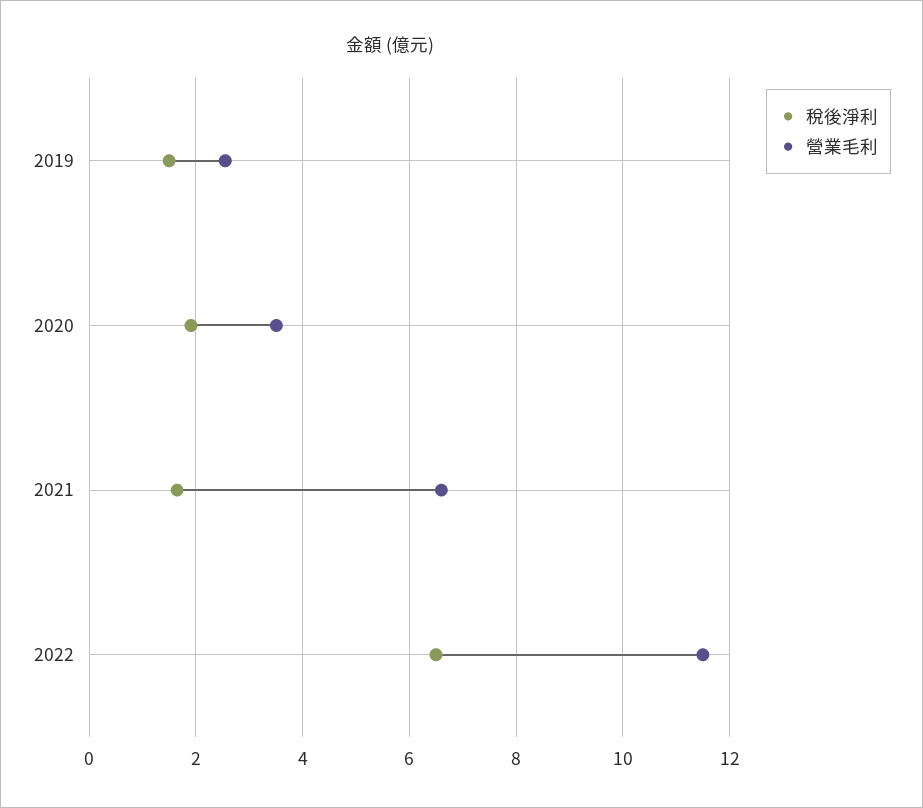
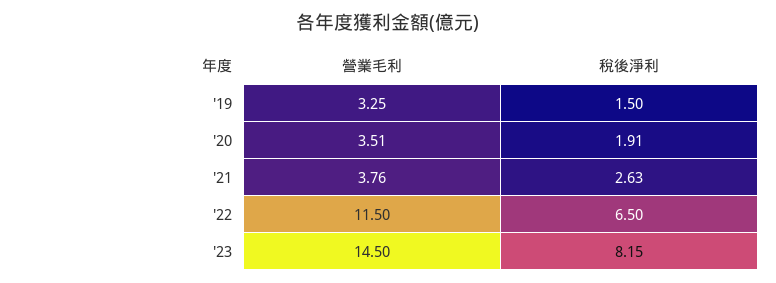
營業毛利, 2019: 2.6 -> 3.25
稅後淨利, 2021: 1.6 -> 2.63
營業毛利, 2021: 6.6 -> 3.76
營業毛利, '23: none -> 14.5
稅後淨利, '23: none -> 8.15

